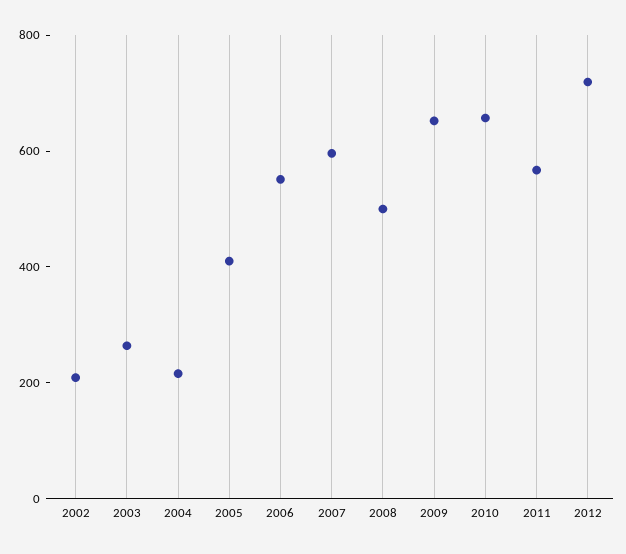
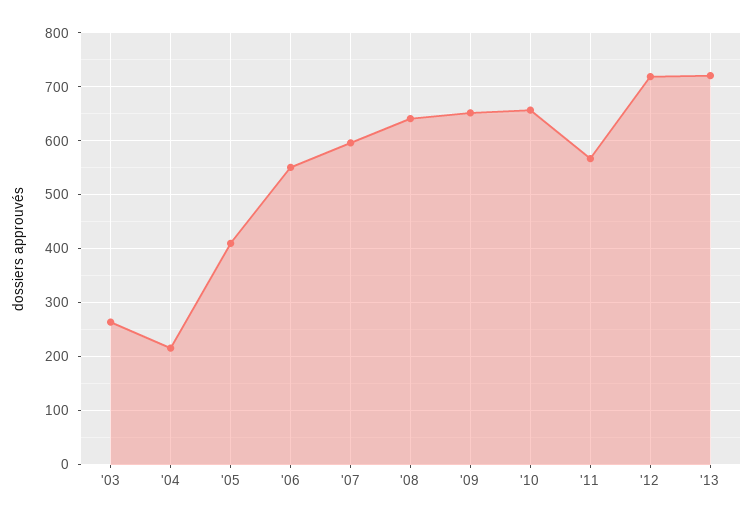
2002: 200 -> none
2008: 500 -> 640
'13: none -> 720

